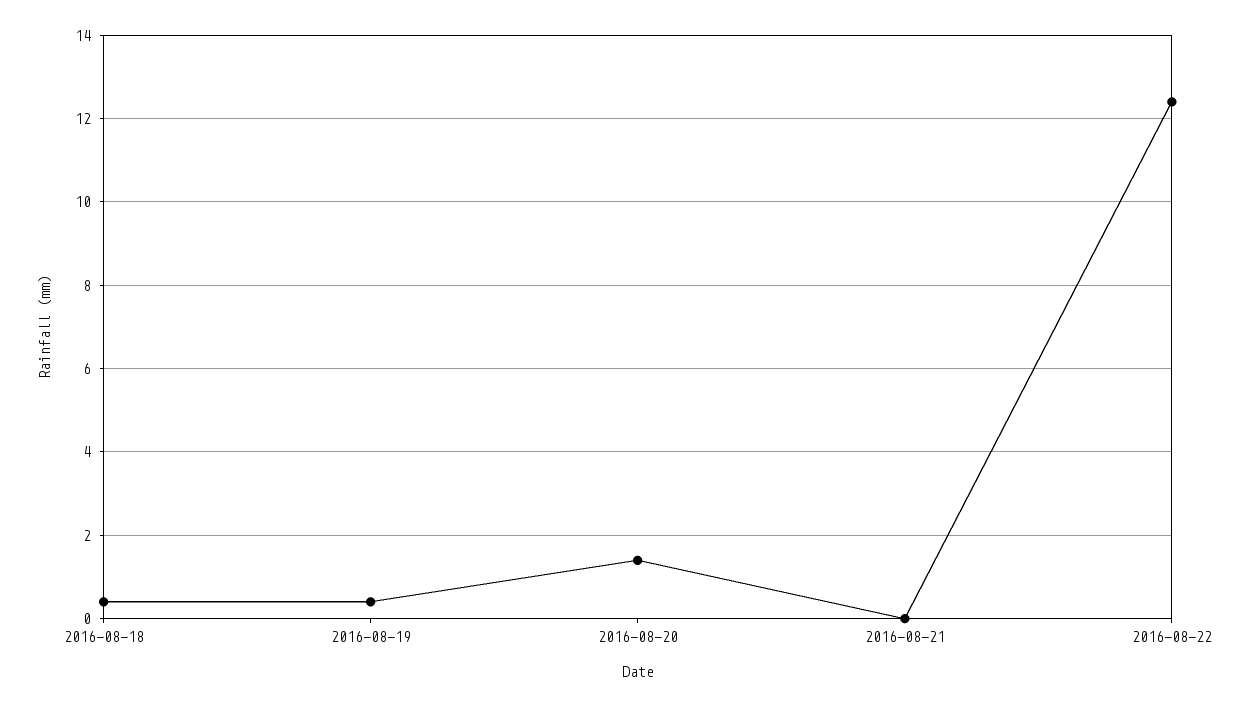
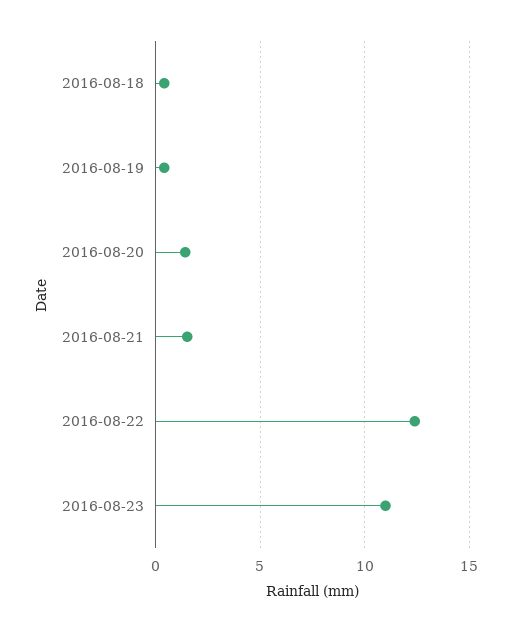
2016-08-21: 0 -> 1.5
2016-08-23: none -> 11

